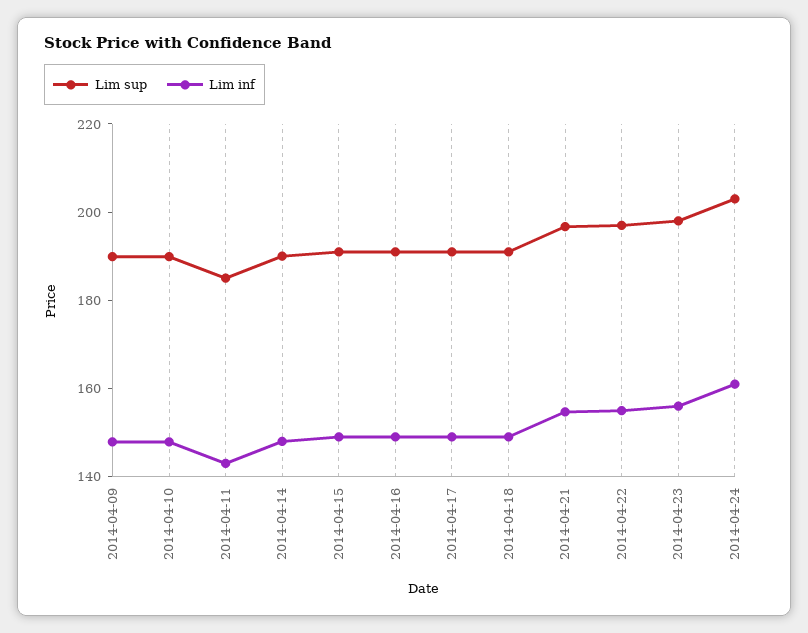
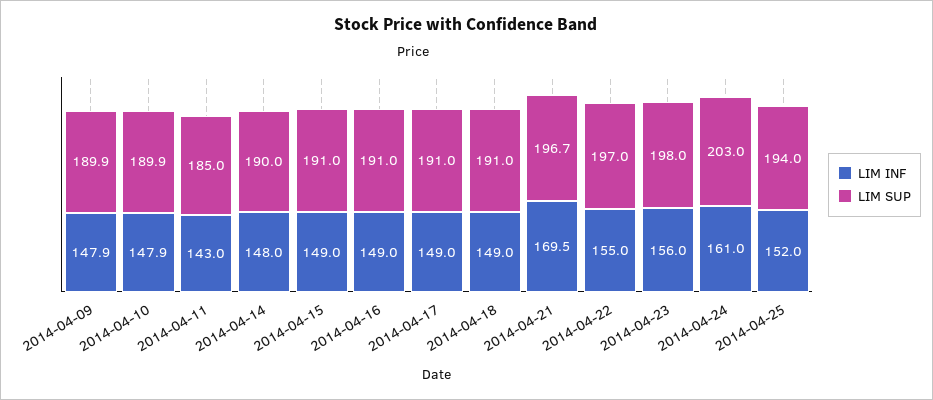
Lim inf, 2014-04-21: 155 -> 169.5
Lim inf, 2014-04-25: none -> 152
Lim sup, 2014-04-25: none -> 194

